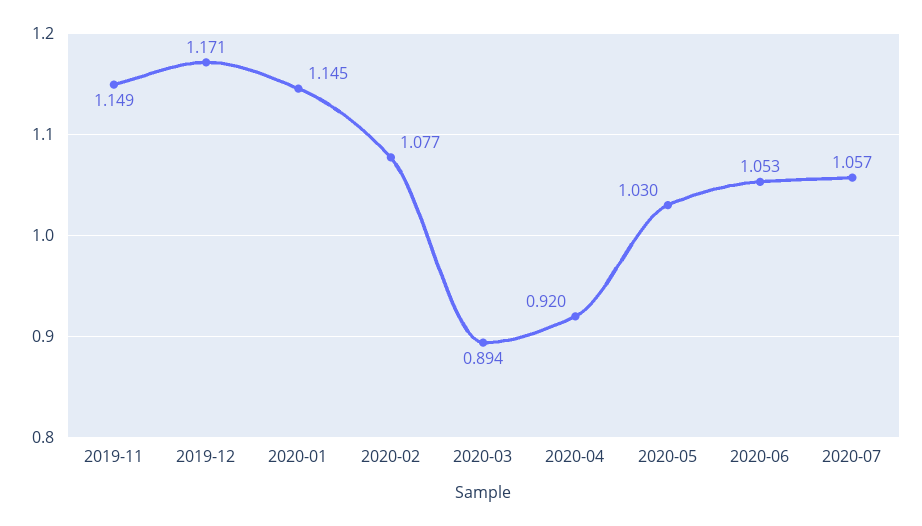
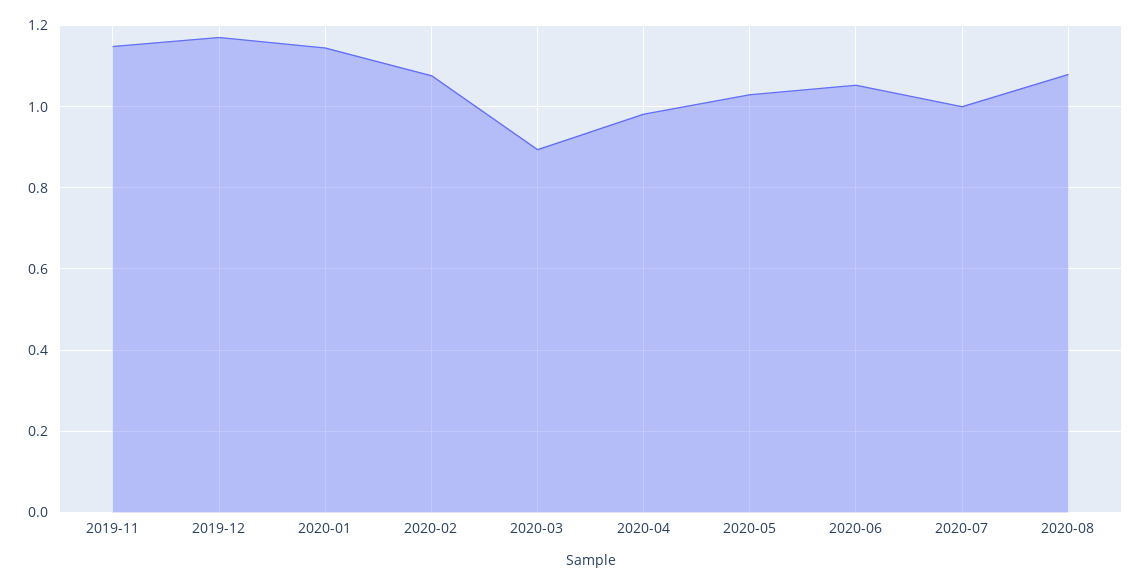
2020-04: 0.92 -> 0.98
2020-07: 1.057 -> 1
2020-08: none -> 1.08

